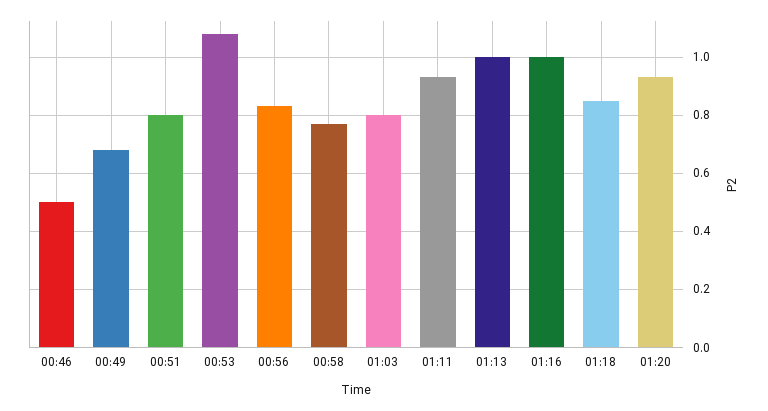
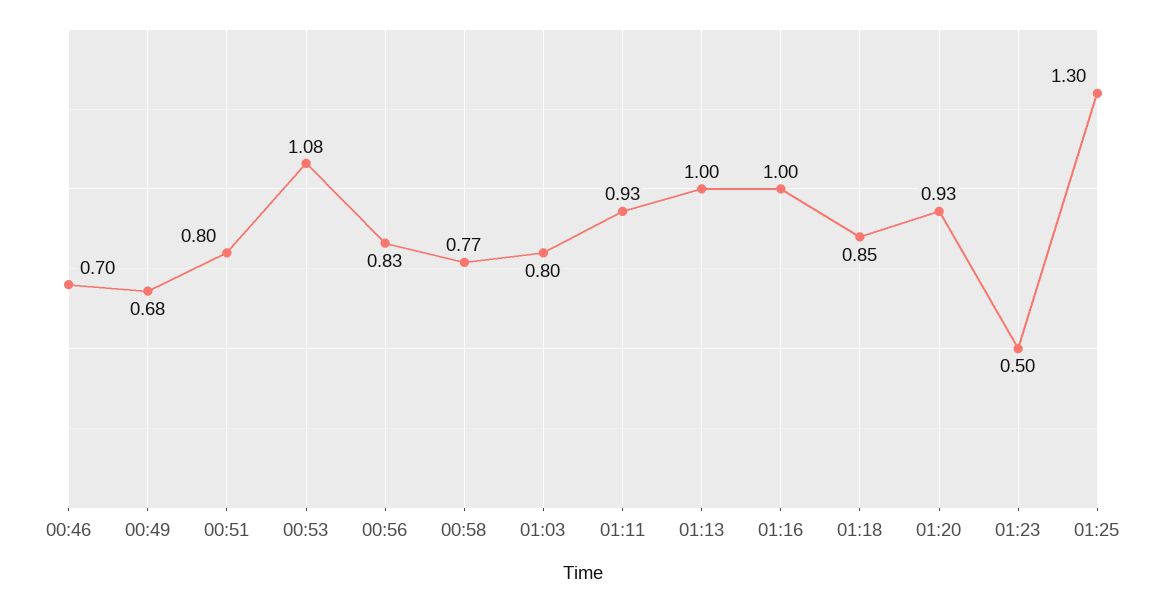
00:46: 0.5 -> 0.7
01:23: none -> 0.5
01:25: none -> 1.3

